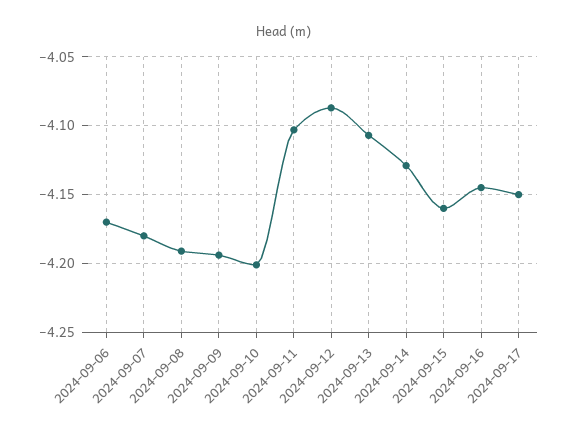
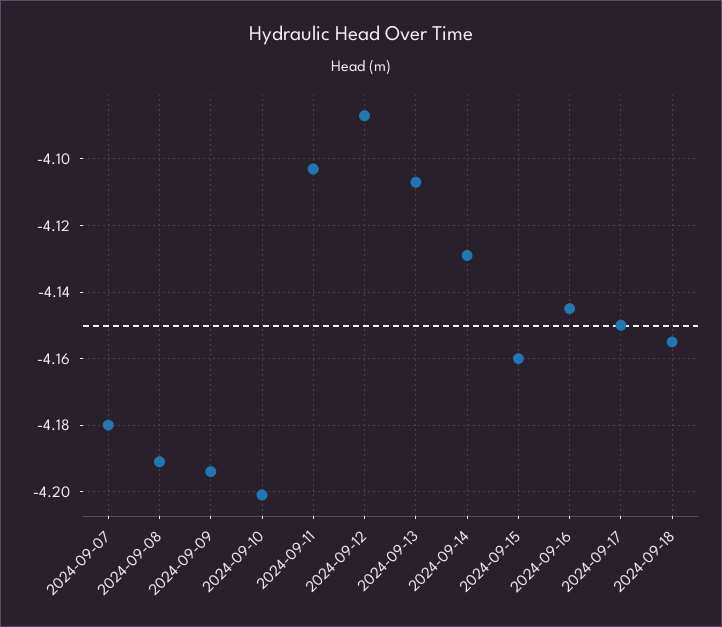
2024-09-06: -4.17 -> none
2024-09-18: none -> -4.155

